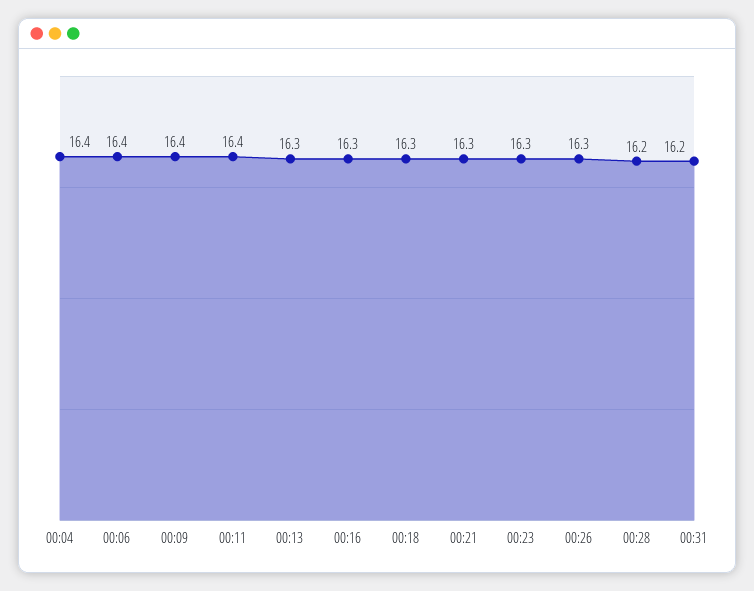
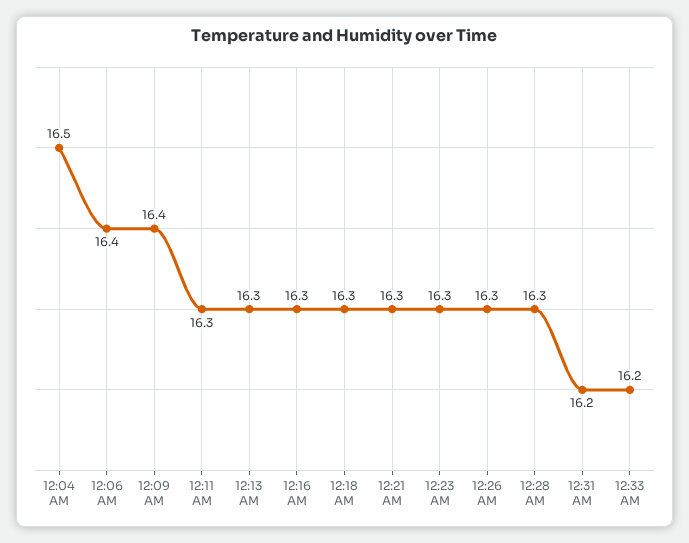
00:04: 16.4 -> 16.5
00:11: 16.4 -> 16.3
00:28: 16.2 -> 16.3
12:33 AM: none -> 16.2

